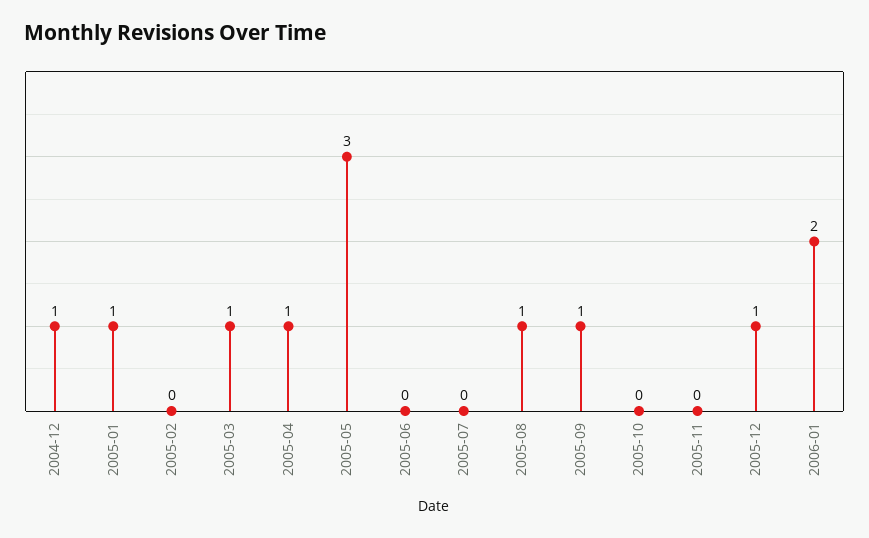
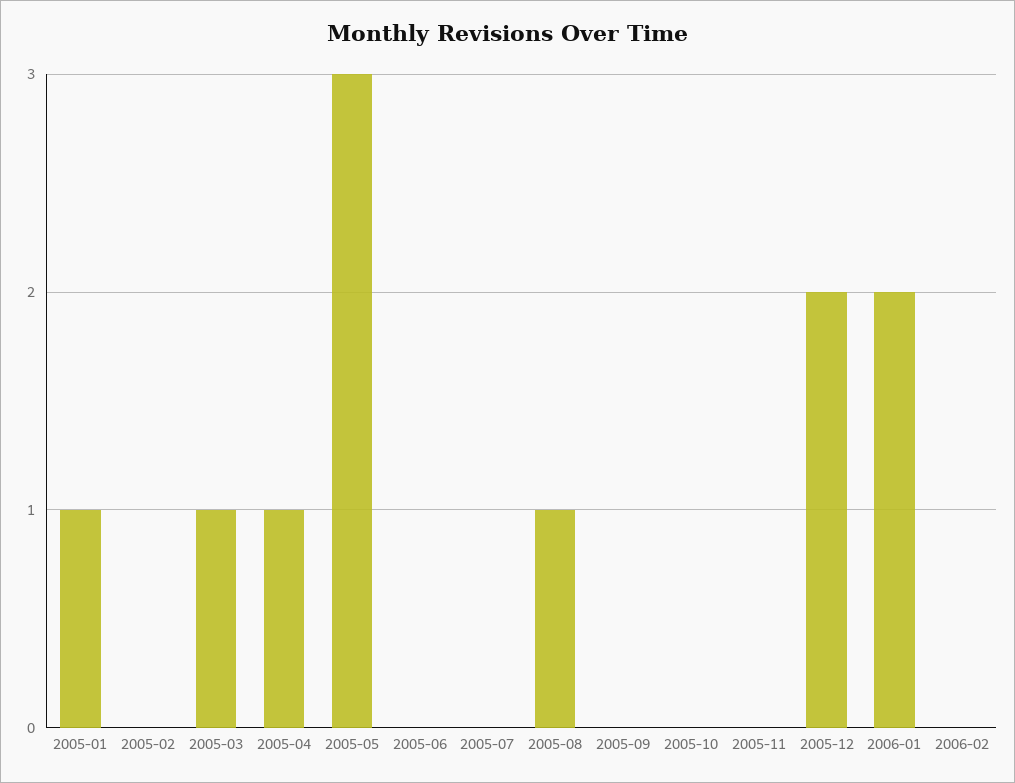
2004-12: 1 -> none
2005-09: 1 -> 0
2005-12: 1 -> 2
2006-02: none -> 0

